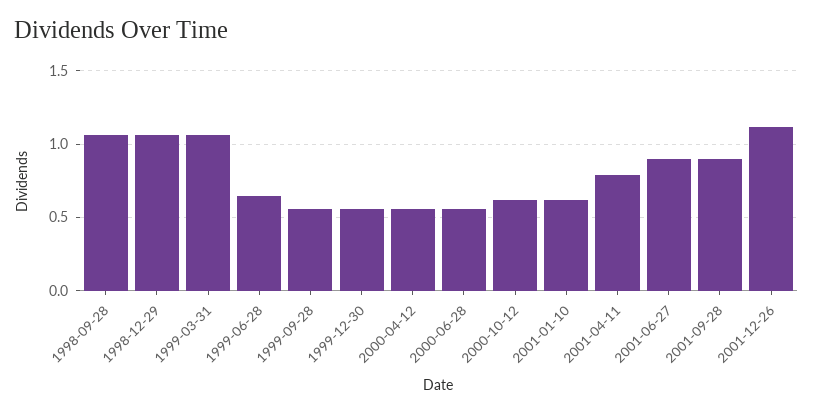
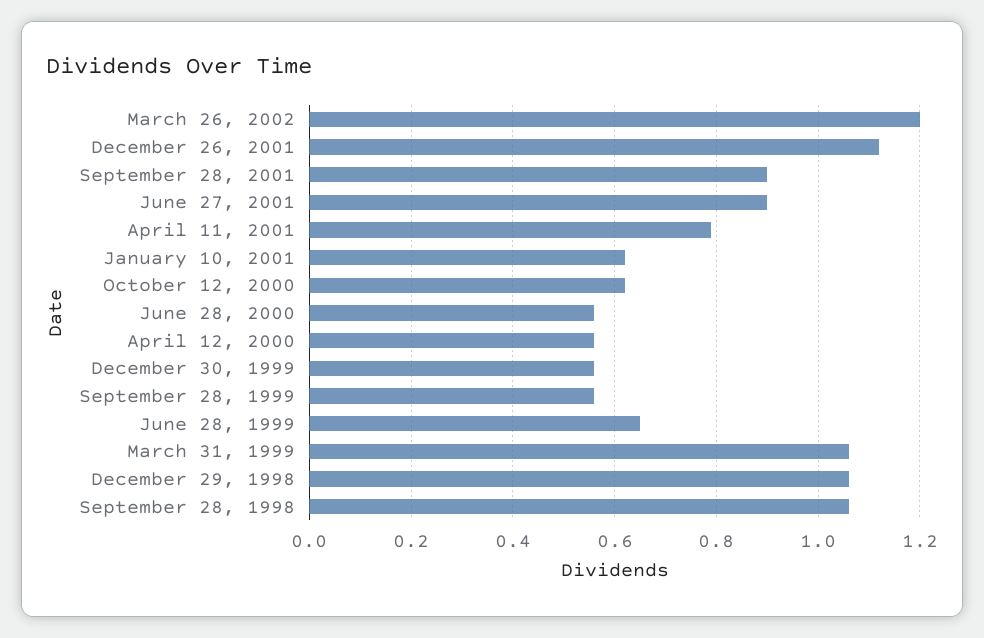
March 26, 2002: none -> 1.2

